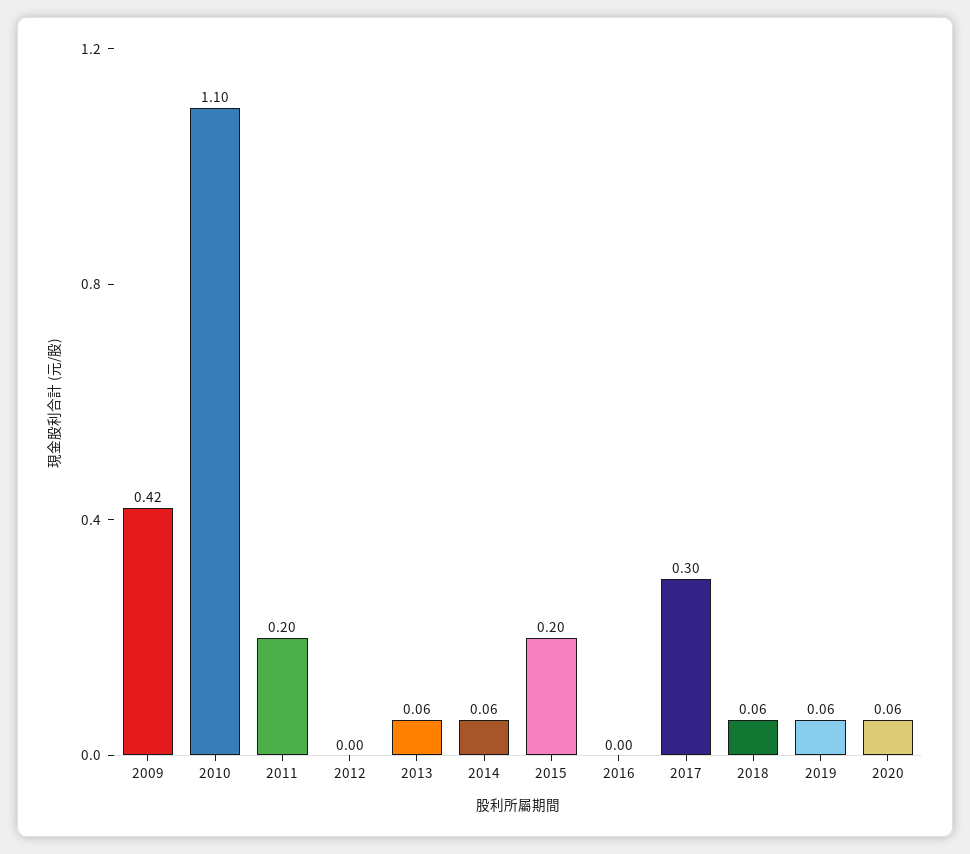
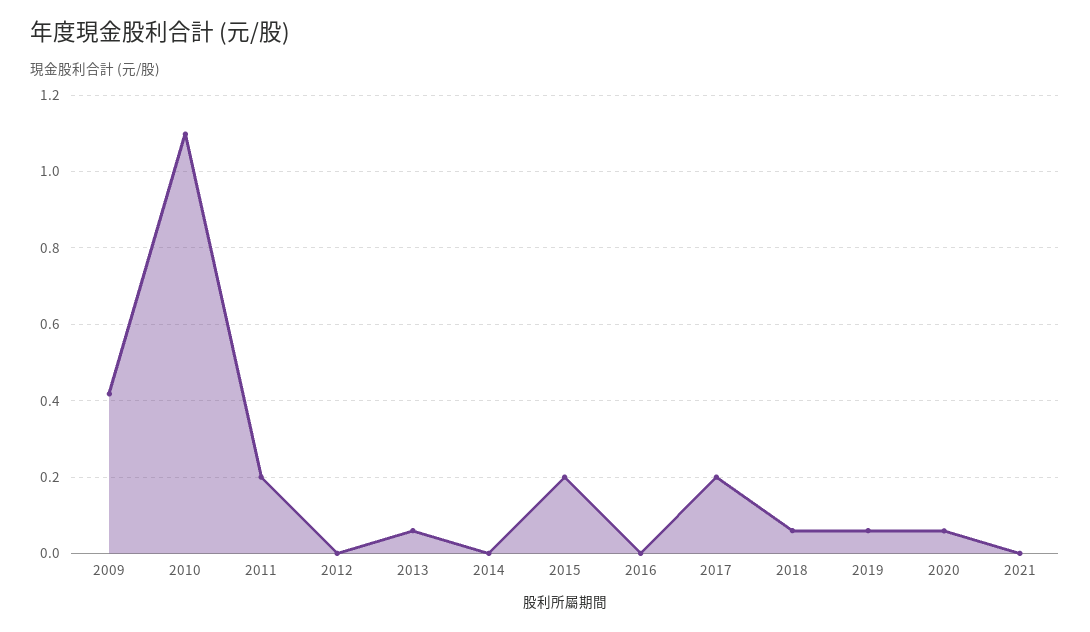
2014: 0.06 -> 0
2017: 0.3 -> 0.2
2021: none -> 0

